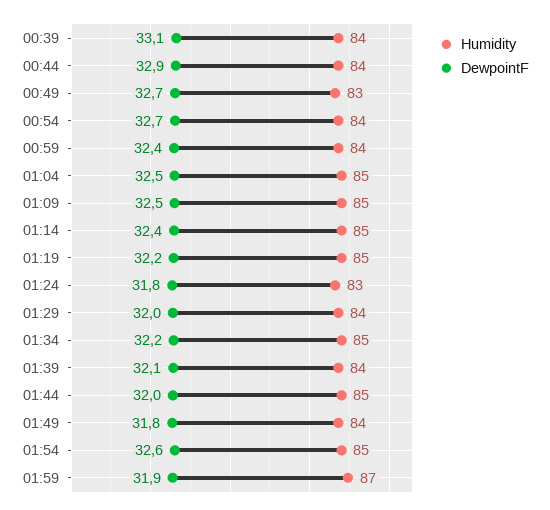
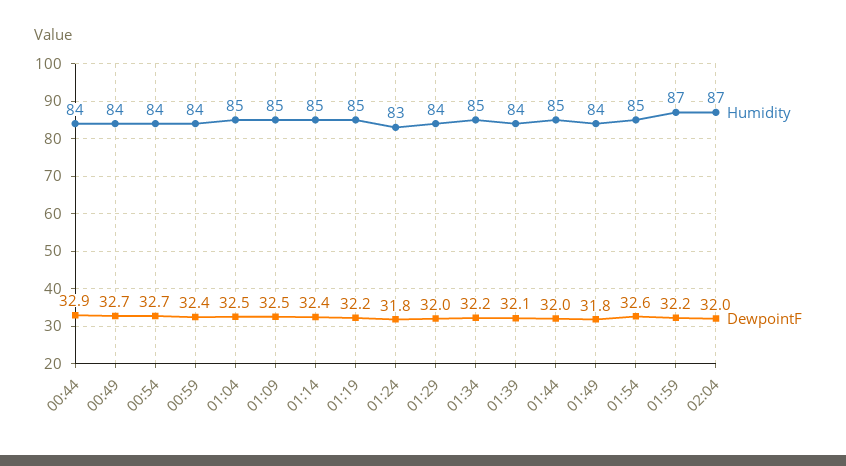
Humidity, 00:39: 84 -> none
DewpointF, 00:39: 33.1 -> none
Humidity, 00:49: 83 -> 84
DewpointF, 01:59: 31.9 -> 32.2
Humidity, 02:04: none -> 87
DewpointF, 02:04: none -> 32

